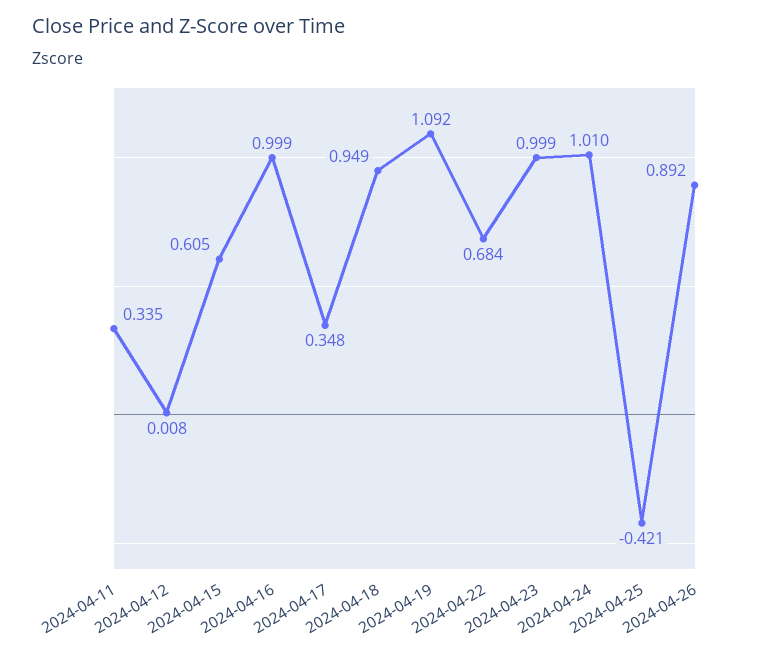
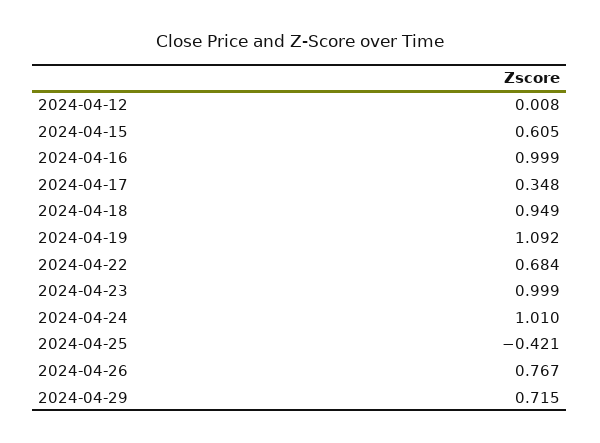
2024-04-11: 0.335 -> none
2024-04-26: 0.892 -> 0.767
2024-04-29: none -> 0.715

